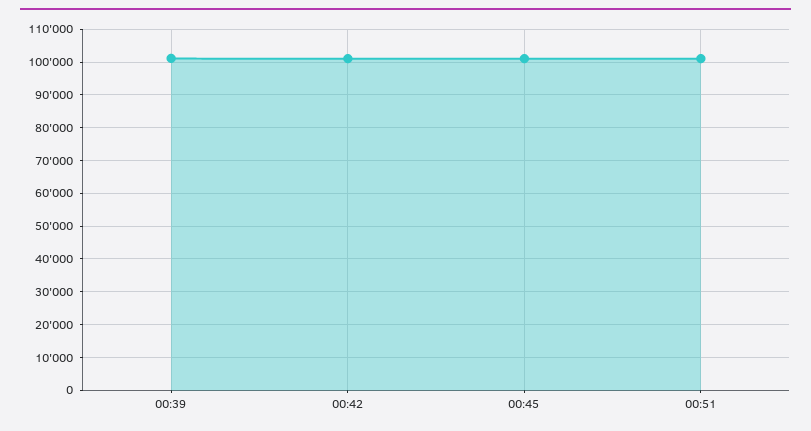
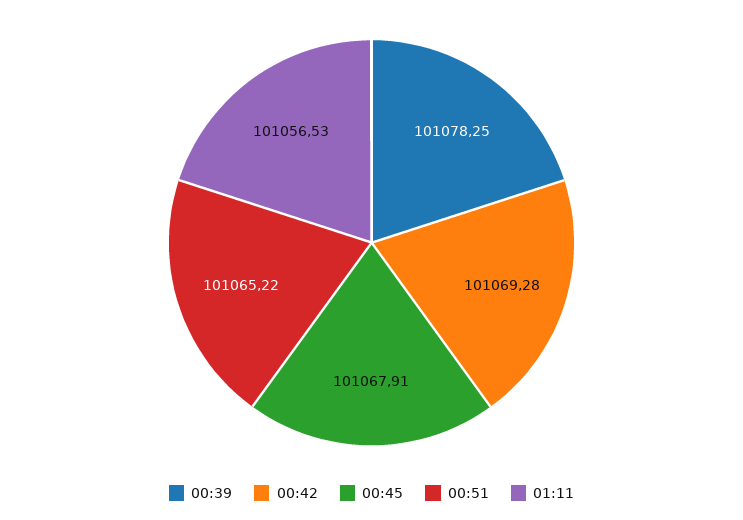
01:11: none -> 101056.53

